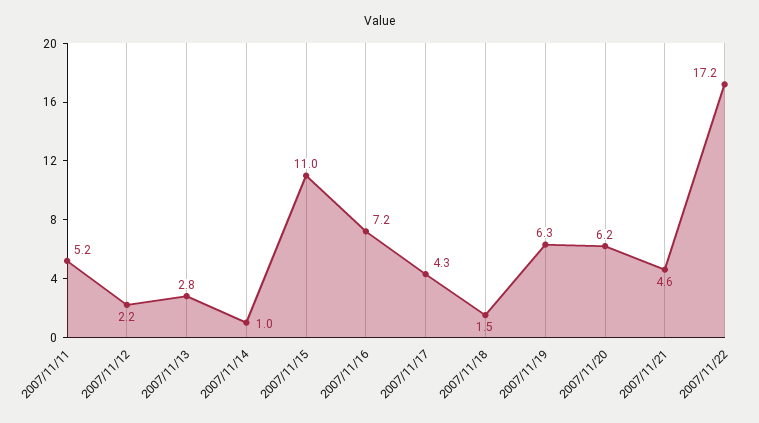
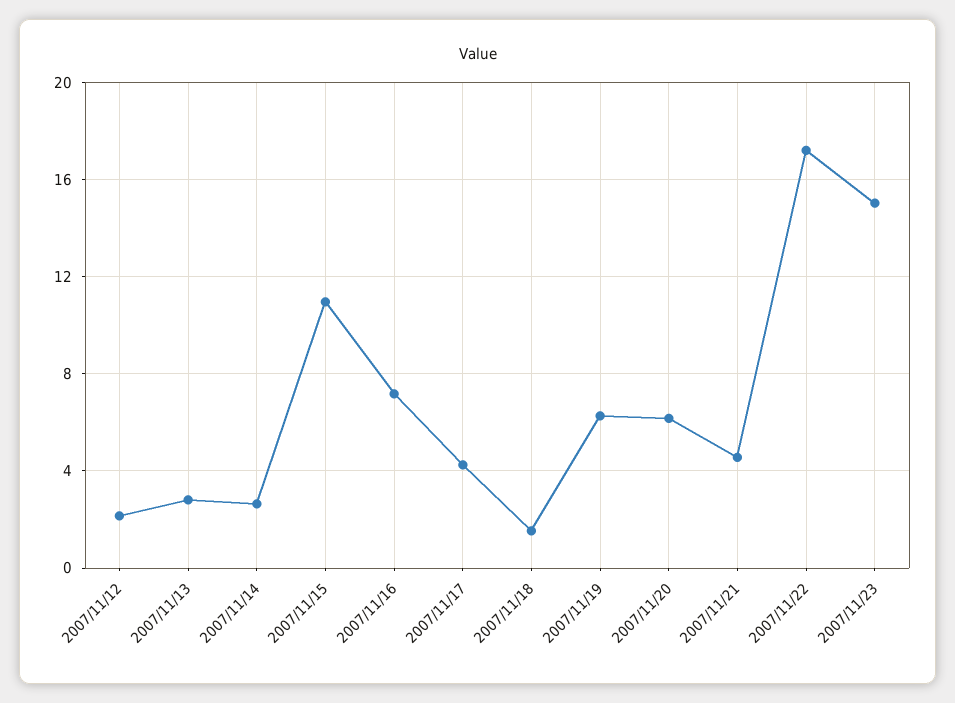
2007/11/11: 5.2 -> none
2007/11/14: 1 -> 2.5
2007/11/23: none -> 15

